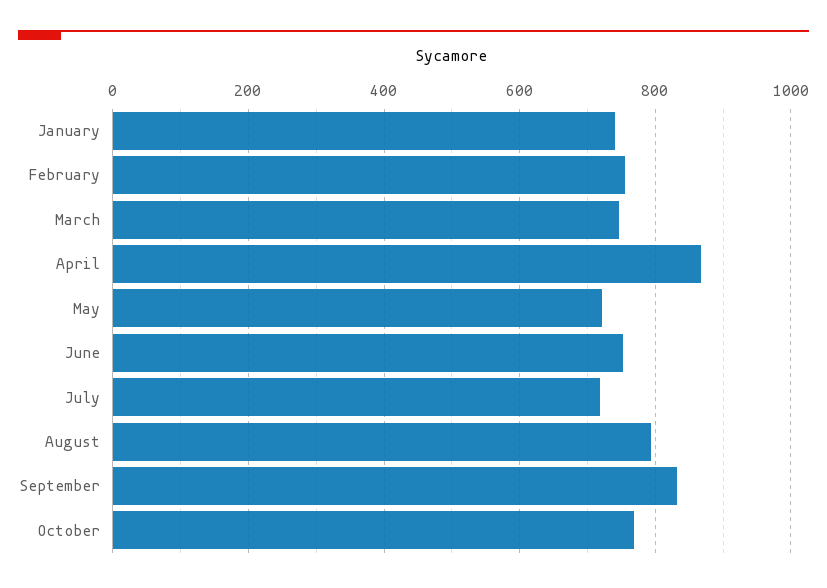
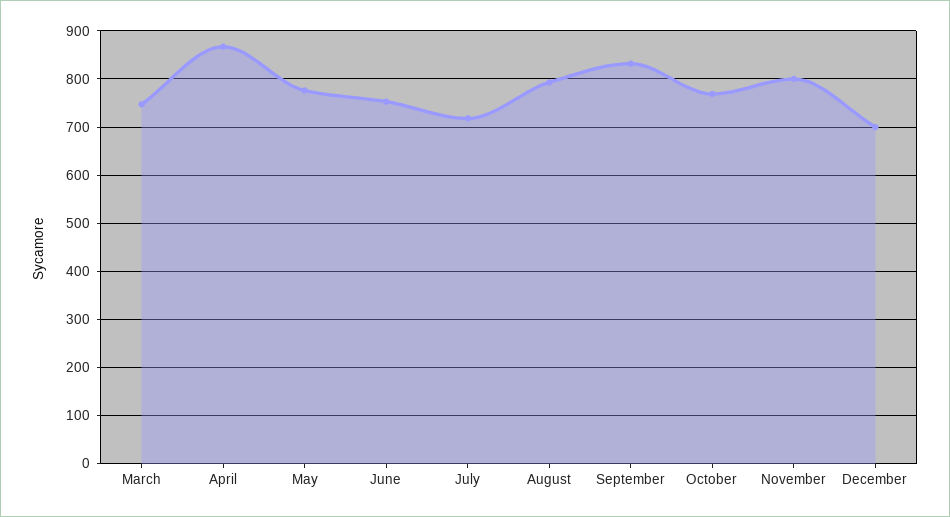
January: 740 -> none
February: 760 -> none
May: 720 -> 780
November: none -> 800
December: none -> 700

